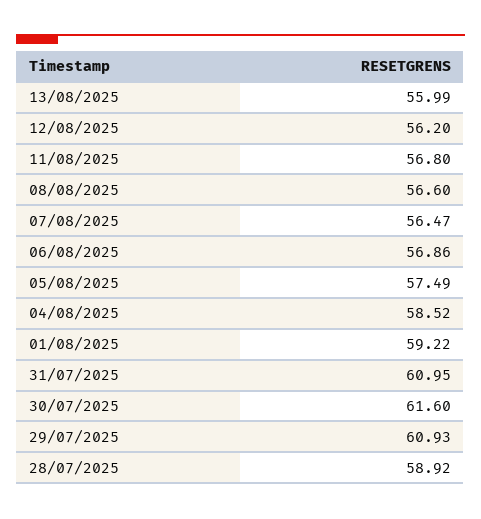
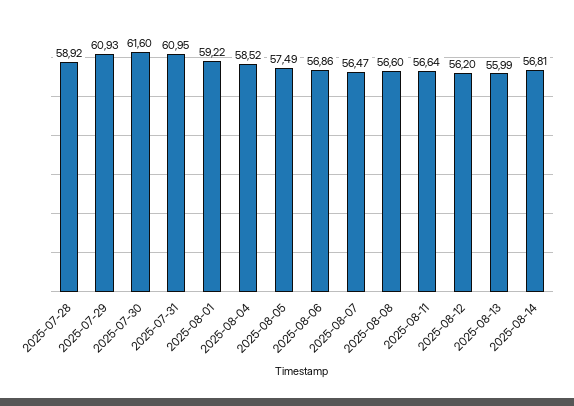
11/08/2025: 56.8 -> 56.64
2025-08-14: none -> 56.81

